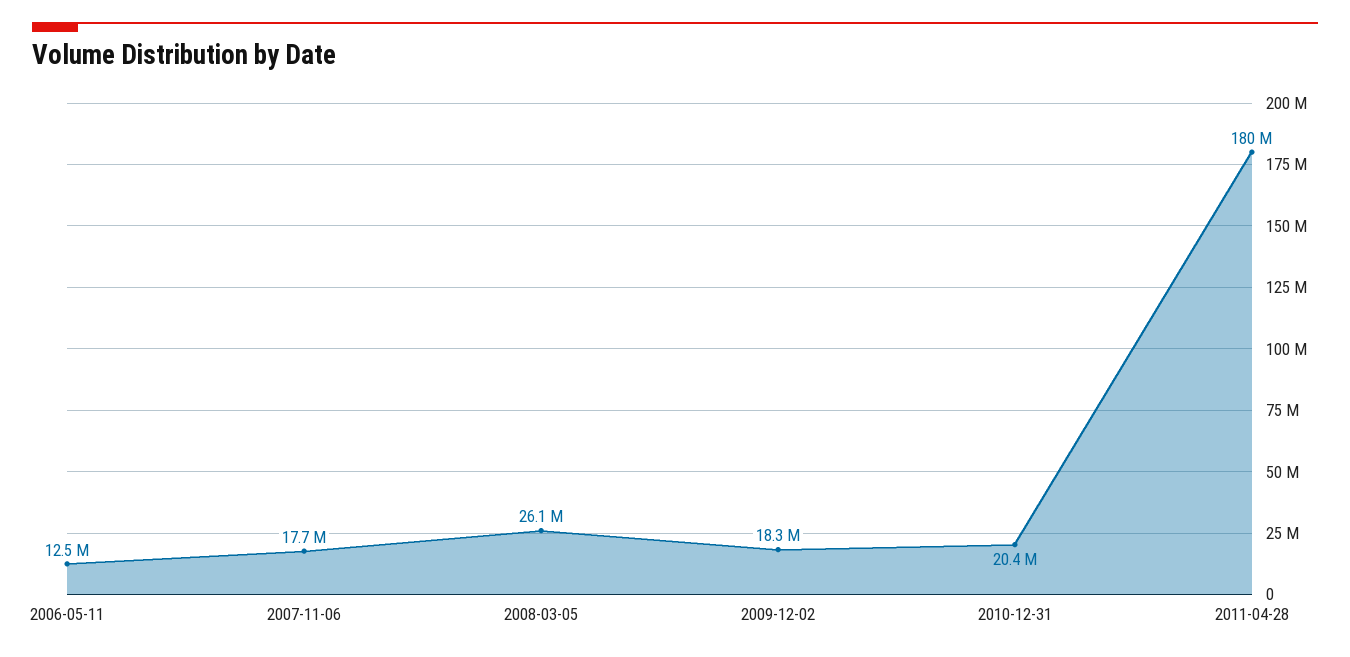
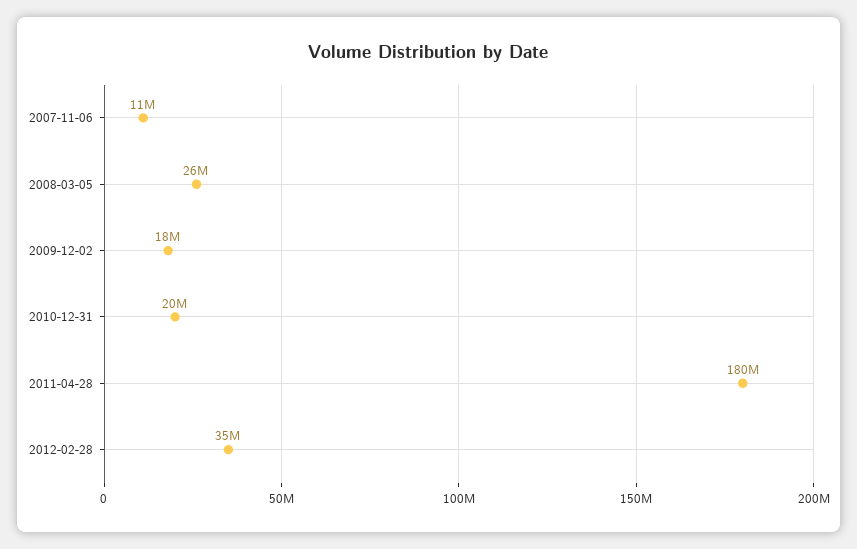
2006-05-11: 12500000 -> none
2007-11-06: 17700000 -> 11000000
2012-02-28: none -> 35000000

